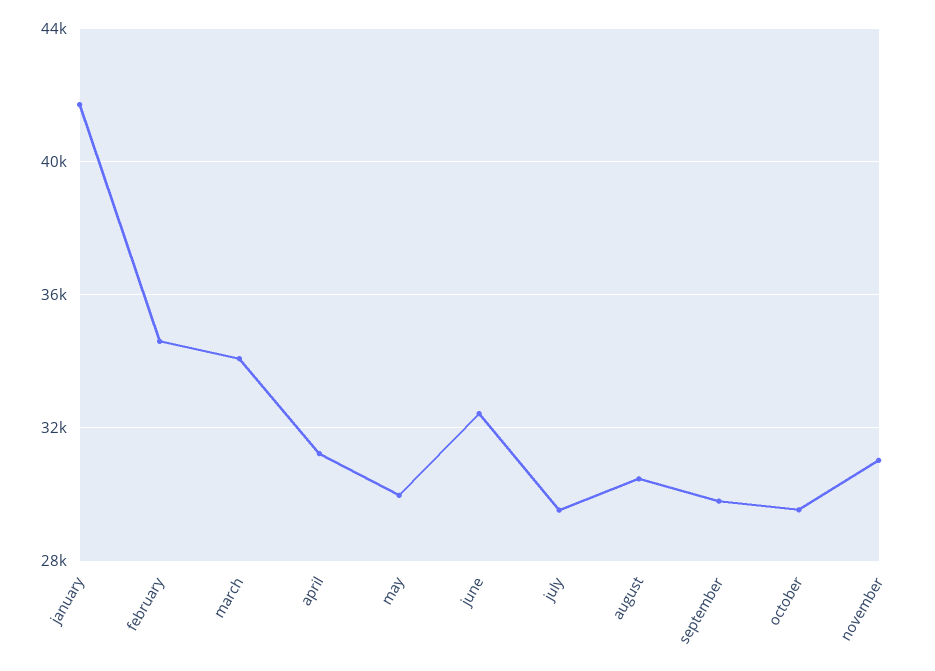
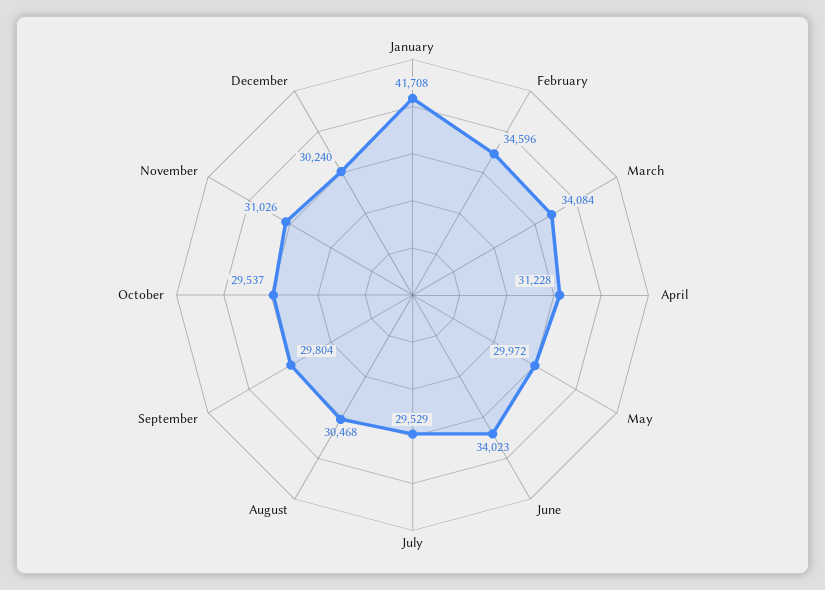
june: 32500 -> 34023
December: none -> 30240

